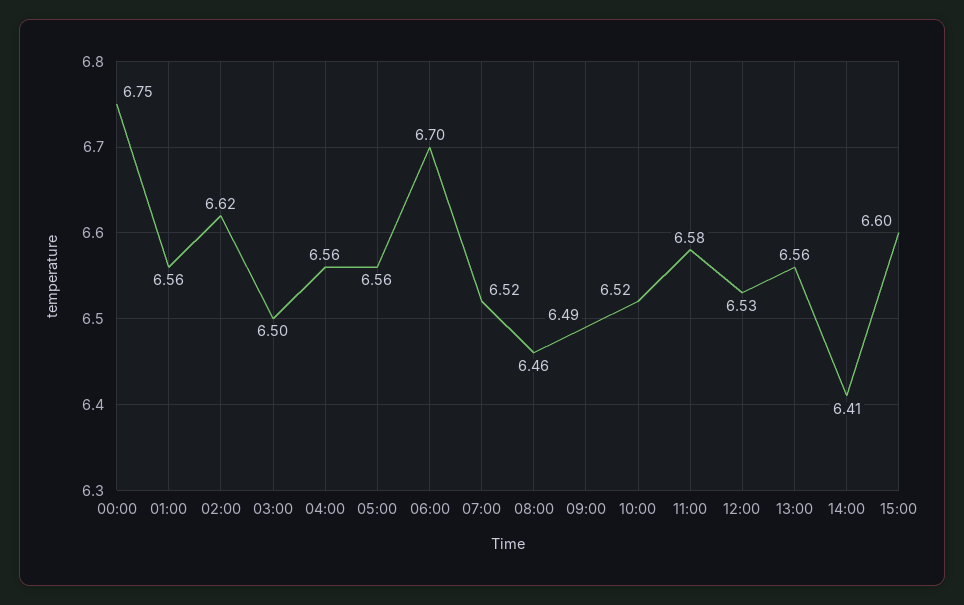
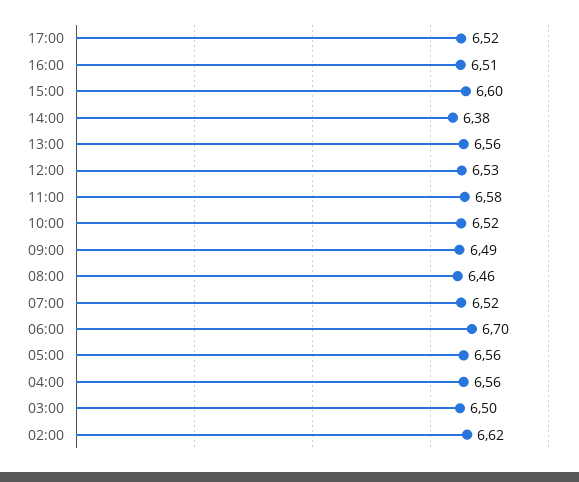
00:00: 6.75 -> none
01:00: 6.56 -> none
14:00: 6.41 -> 6.38
17:00: none -> 6.52
16:00: none -> 6.51

